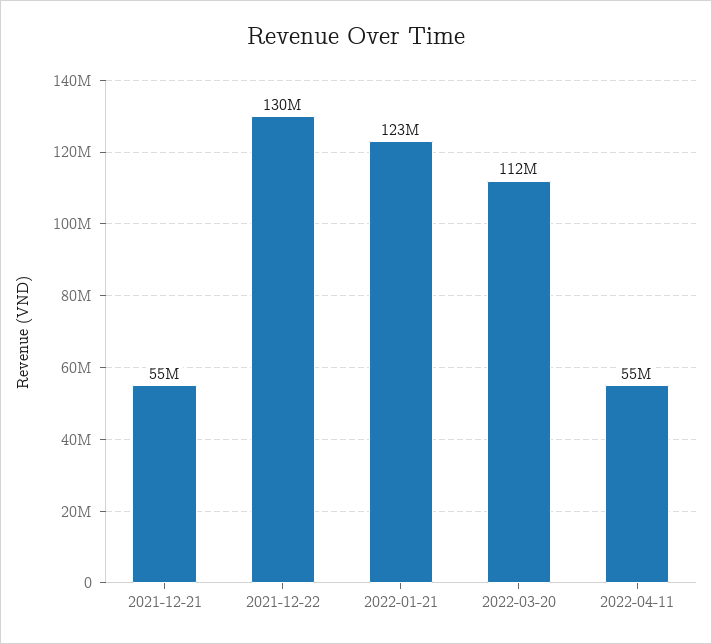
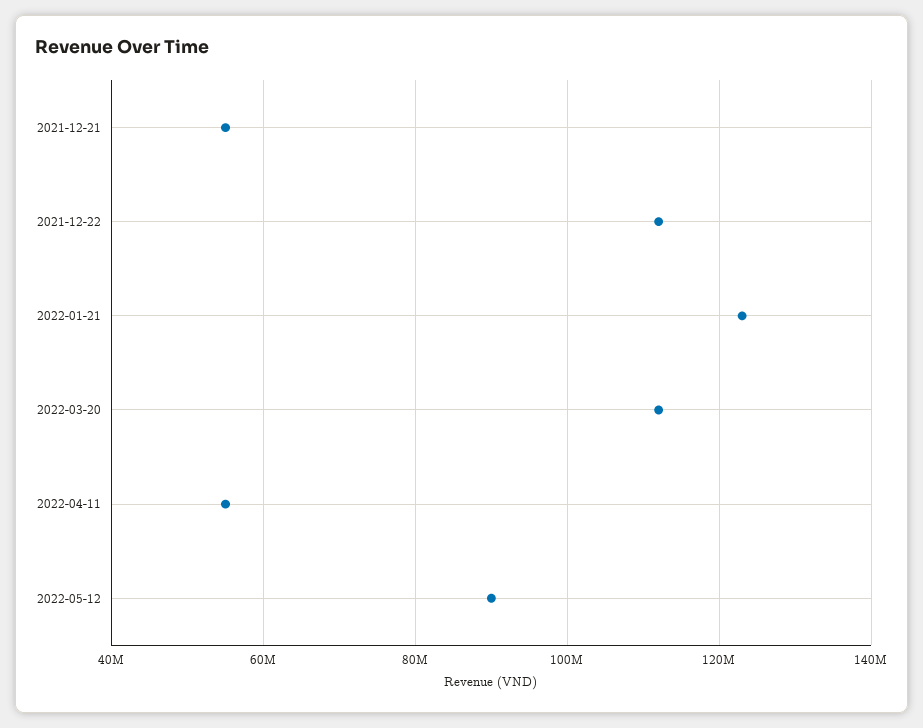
2021-12-22: 130000000 -> 112000000
2022-05-12: none -> 90000000

